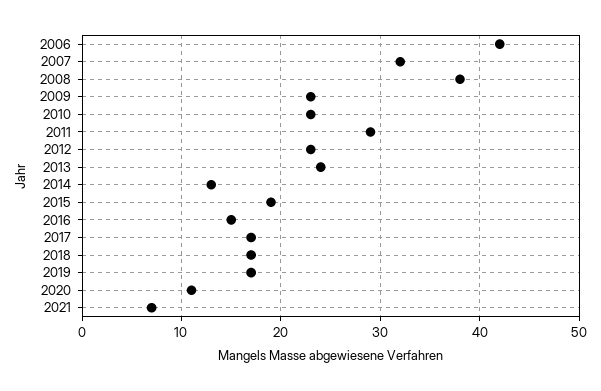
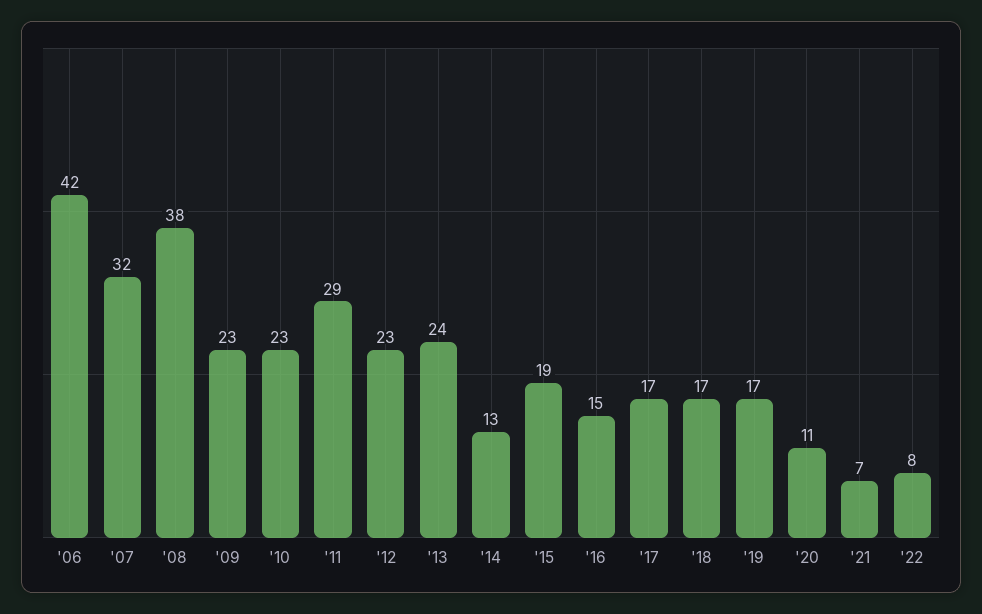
'22: none -> 8

